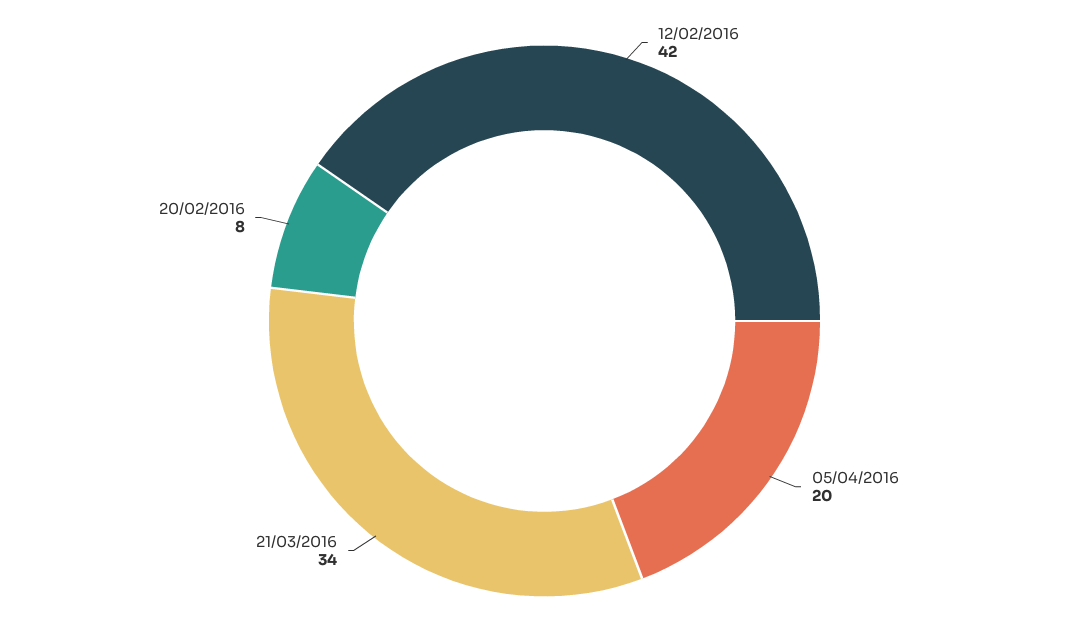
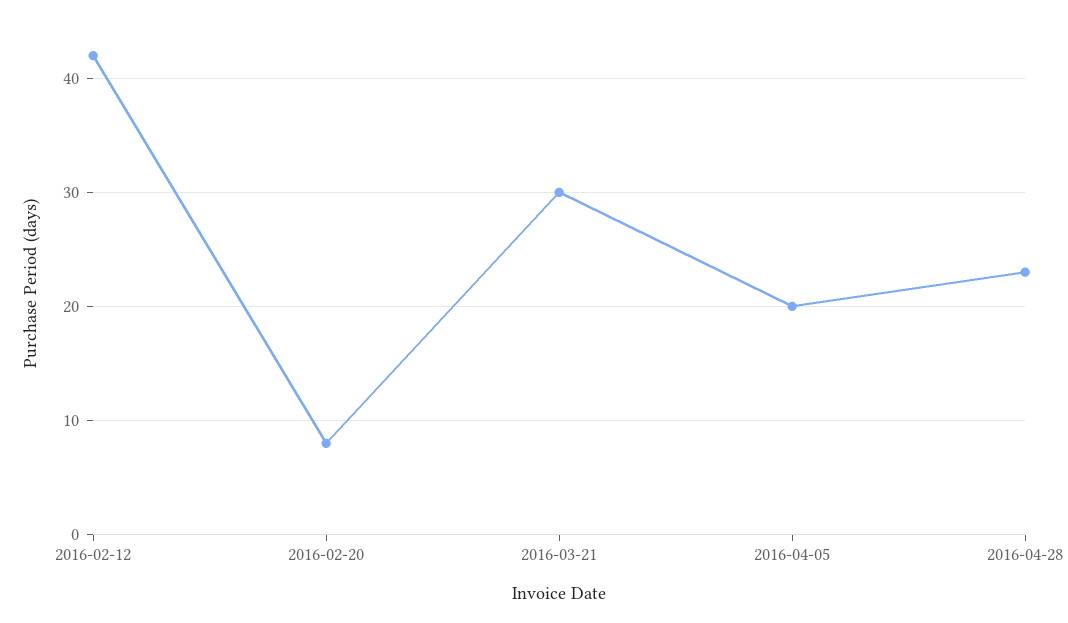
21/03/2016: 34 -> 30
2016-04-28: none -> 23

